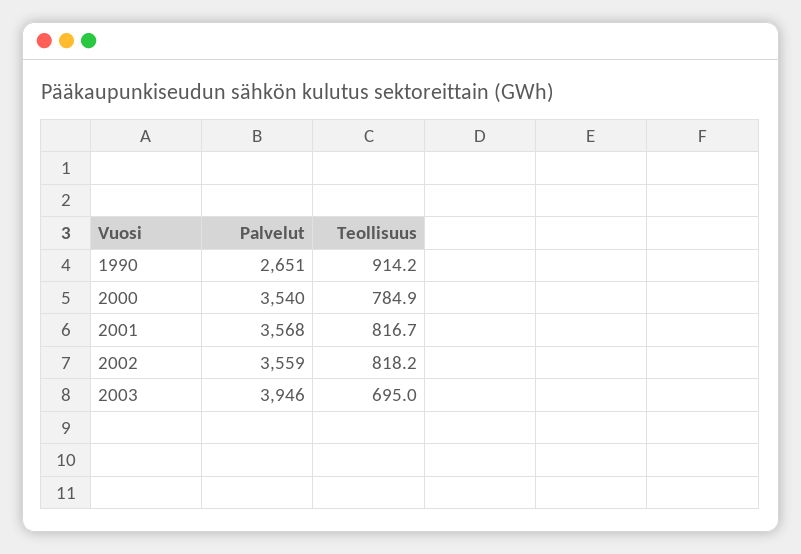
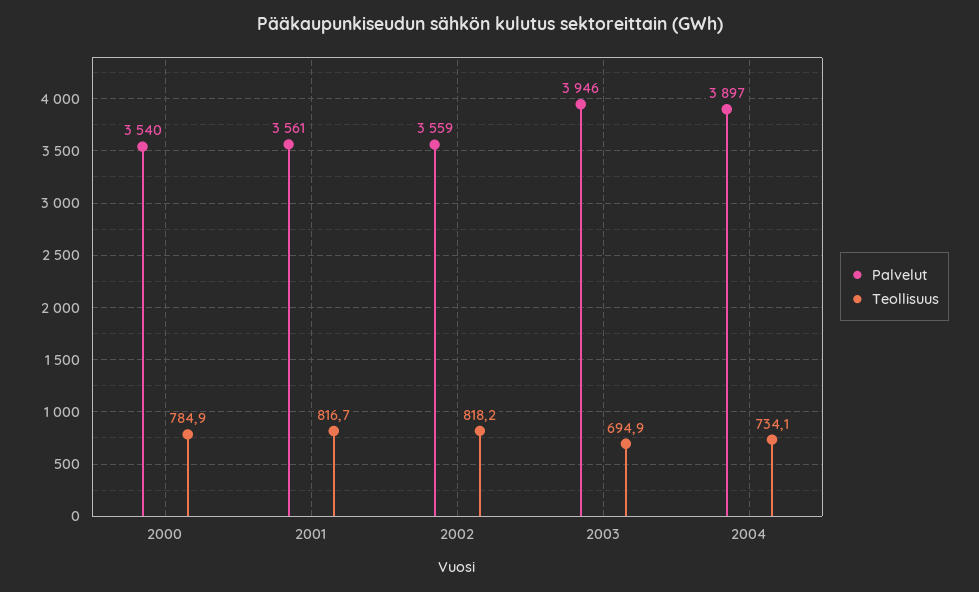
Palvelut, 1990: 2651 -> none
Teollisuus, 1990: 914.2 -> none
Palvelut, 2001: 3568 -> 3561
Teollisuus, 2003: 695 -> 694.9
Palvelut, 2004: none -> 3897
Teollisuus, 2004: none -> 734.1

